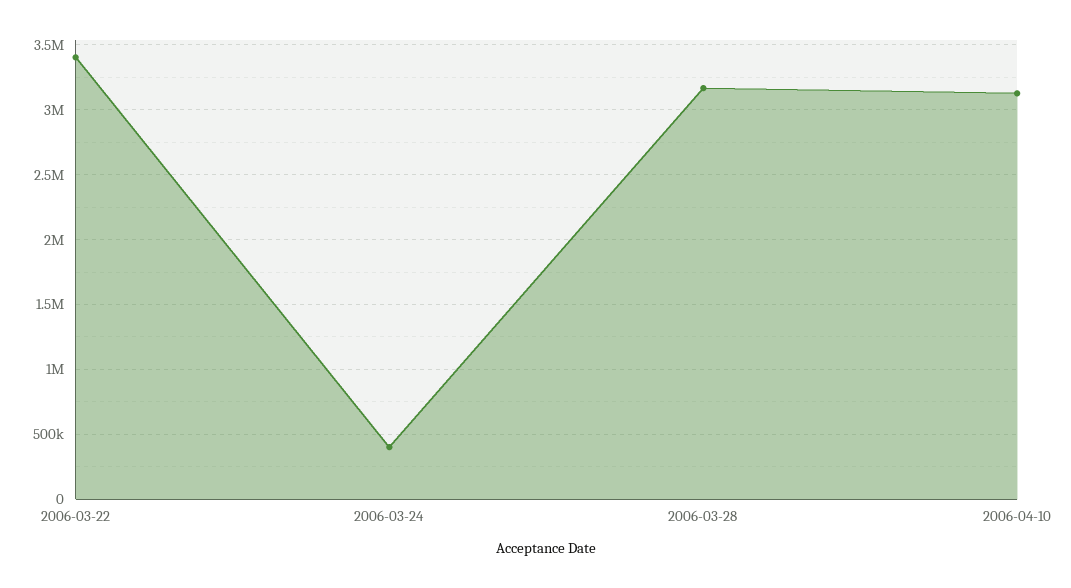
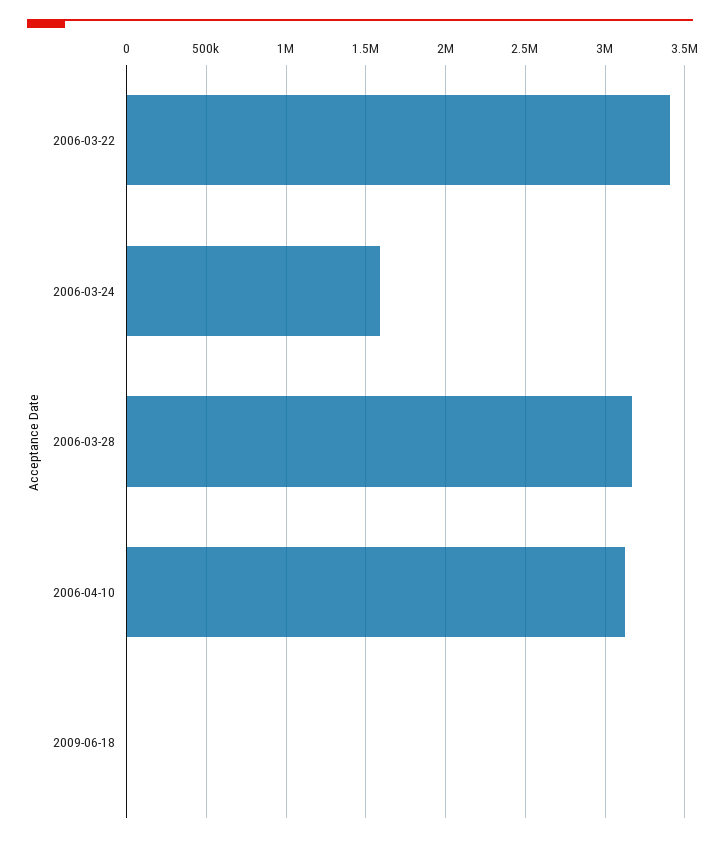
2006-03-24: 400000 -> 1600000
2009-06-18: none -> 0

